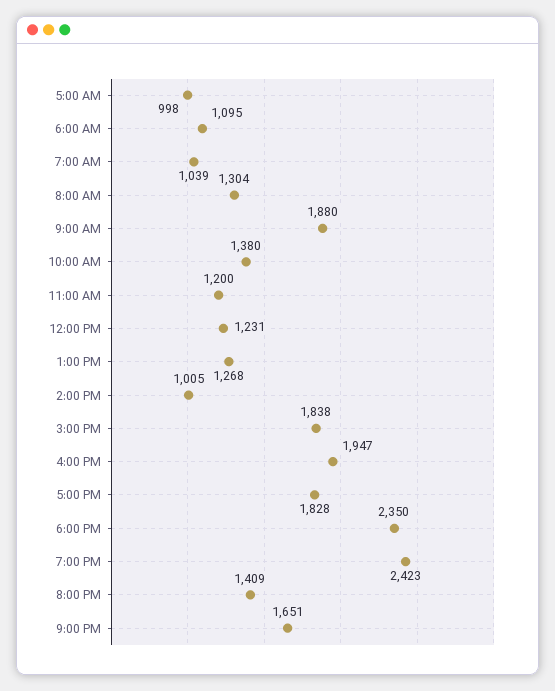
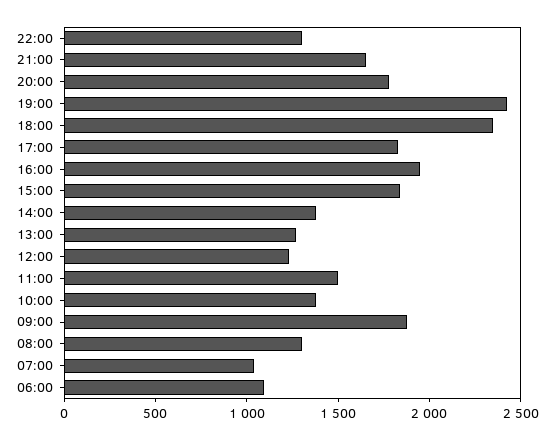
5:00 AM: 998 -> none
11:00 AM: 1200 -> 1500
2:00 PM: 1005 -> 1400
8:00 PM: 1409 -> 1800
22:00: none -> 1300

